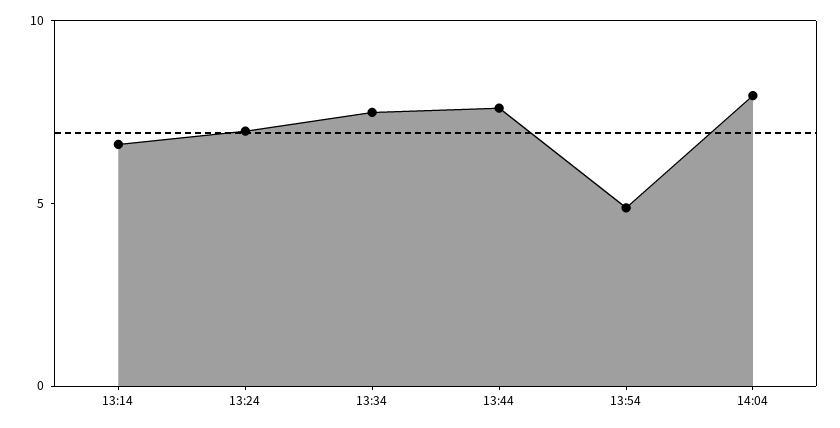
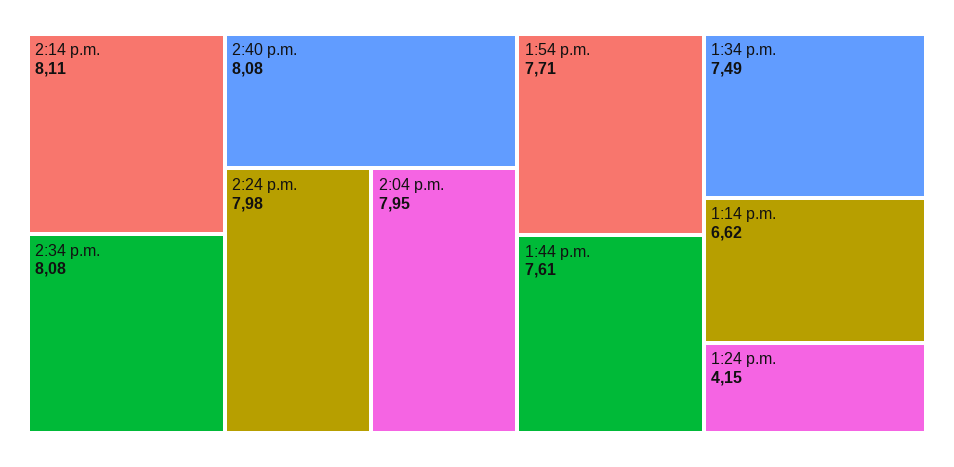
13:24: 7 -> 4.15
13:54: 5 -> 7.71
2:14 p.m.: none -> 8.11
2:34 p.m.: none -> 8.08
2:40 p.m.: none -> 8.08
2:24 p.m.: none -> 7.98

